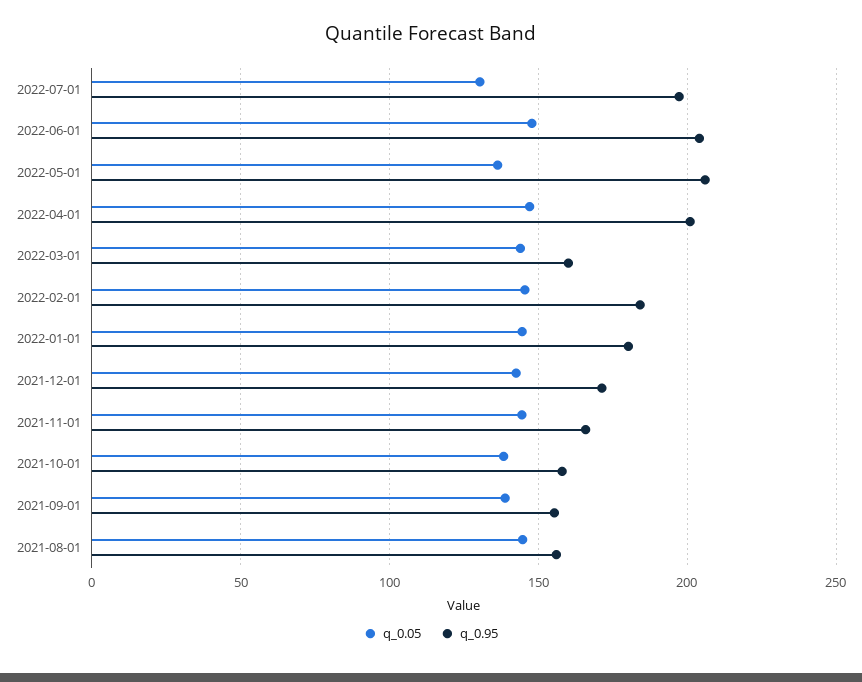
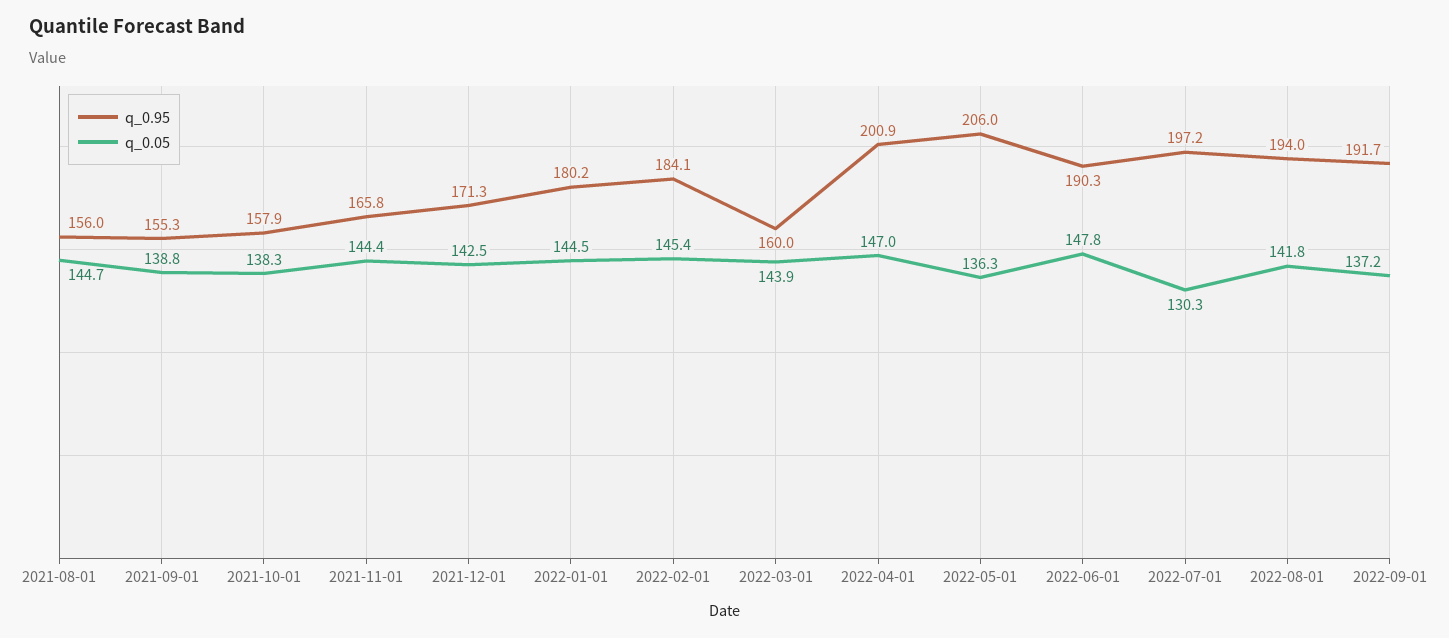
q_0.95, 2022-06-01: 205 -> 190.3
q_0.95, 2022-08-01: none -> 194
q_0.05, 2022-08-01: none -> 141.8
q_0.95, 2022-09-01: none -> 191.7
q_0.05, 2022-09-01: none -> 137.2

